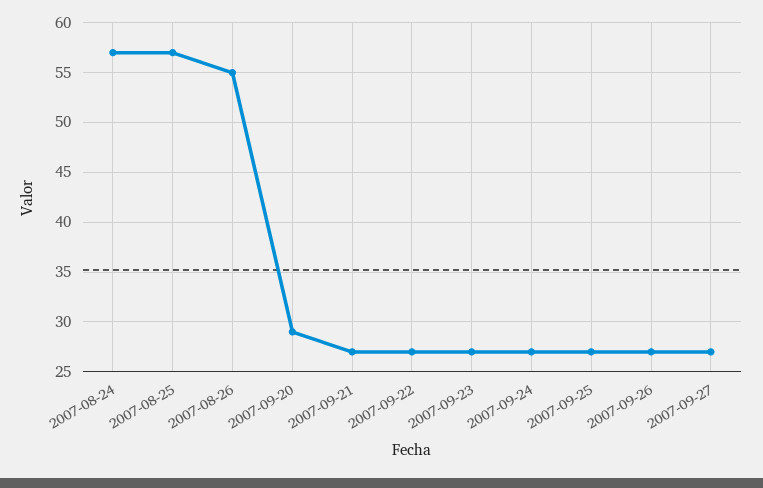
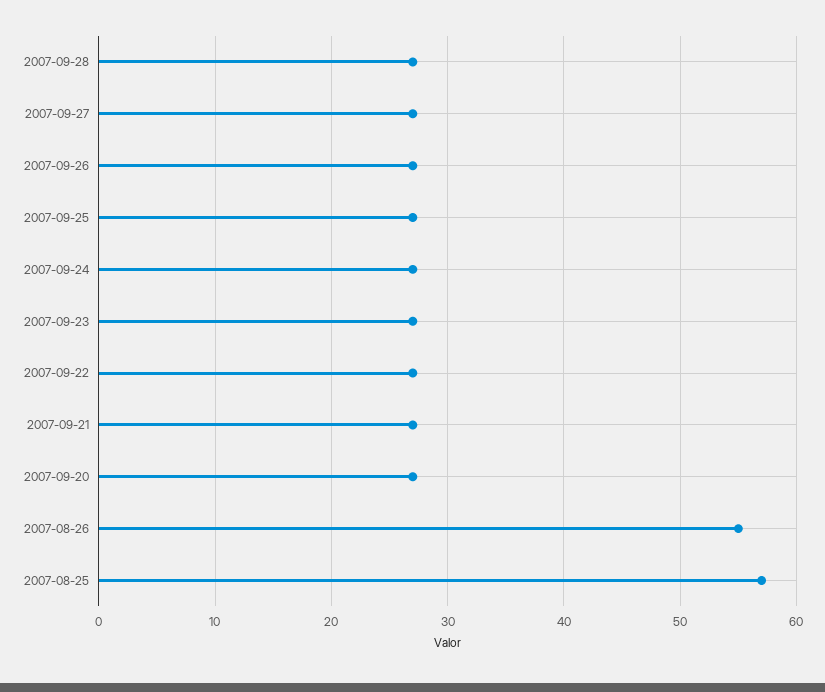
2007-08-24: 57 -> none
2007-09-20: 29 -> 27
2007-09-28: none -> 27

